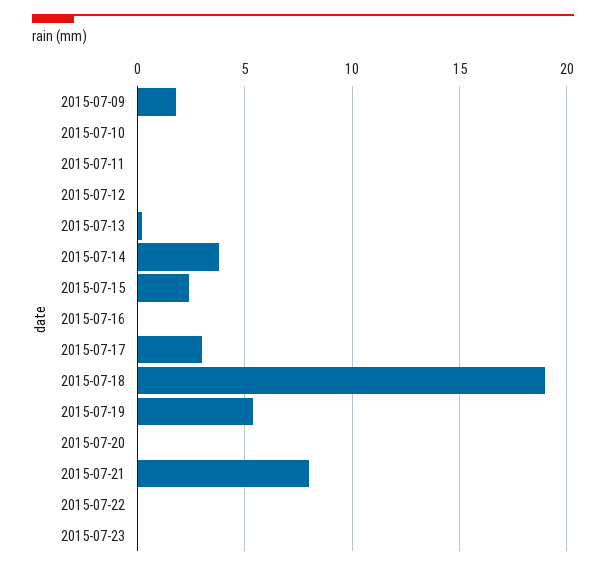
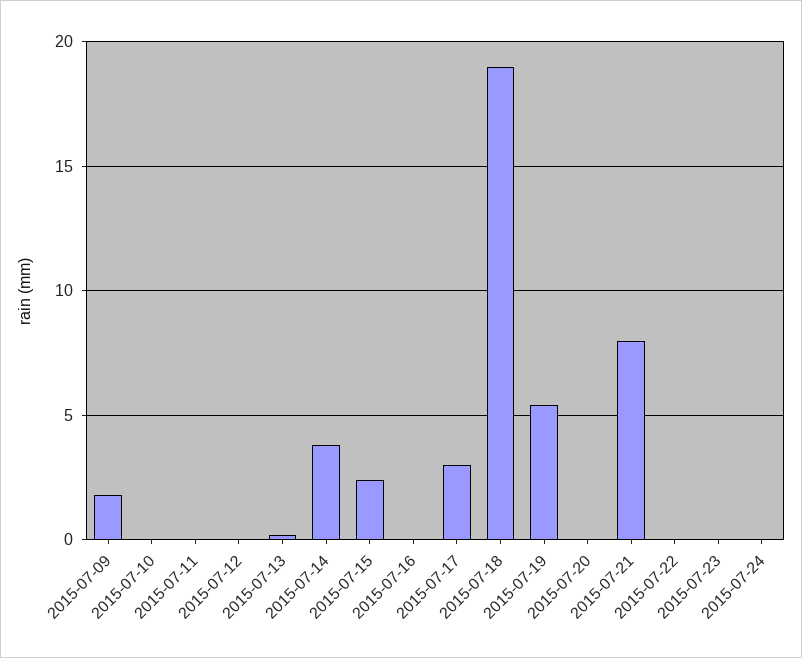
2015-07-24: none -> 0

